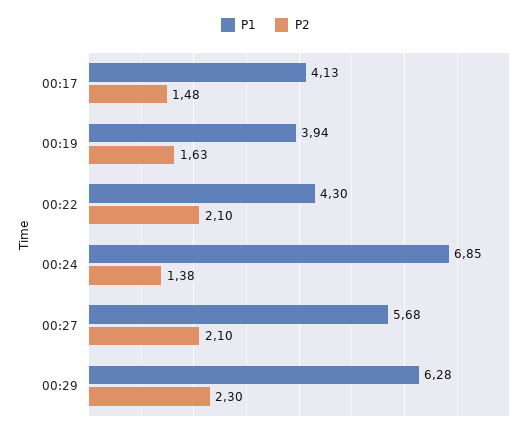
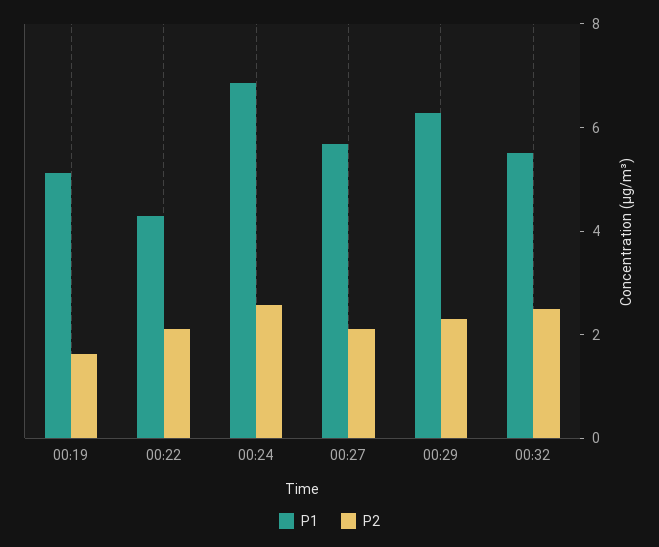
P1, 00:17: 4.13 -> none
P2, 00:17: 1.48 -> none
P1, 00:19: 3.94 -> 5
P2, 00:24: 1.38 -> 2.5
P1, 00:32: none -> 5.5
P2, 00:32: none -> 2.5

